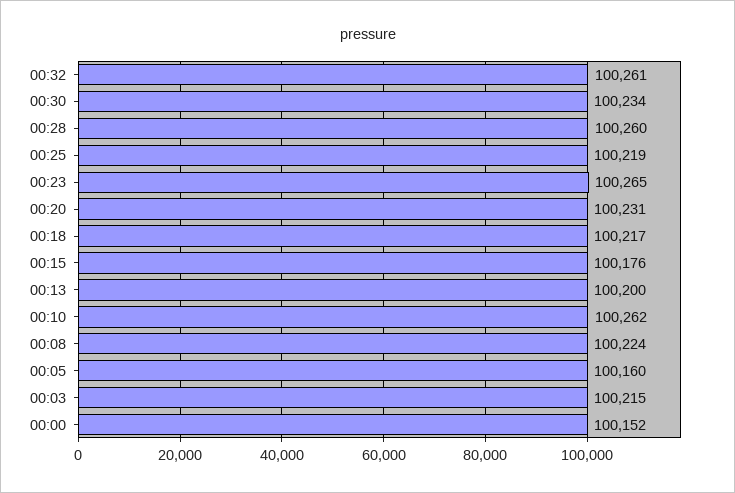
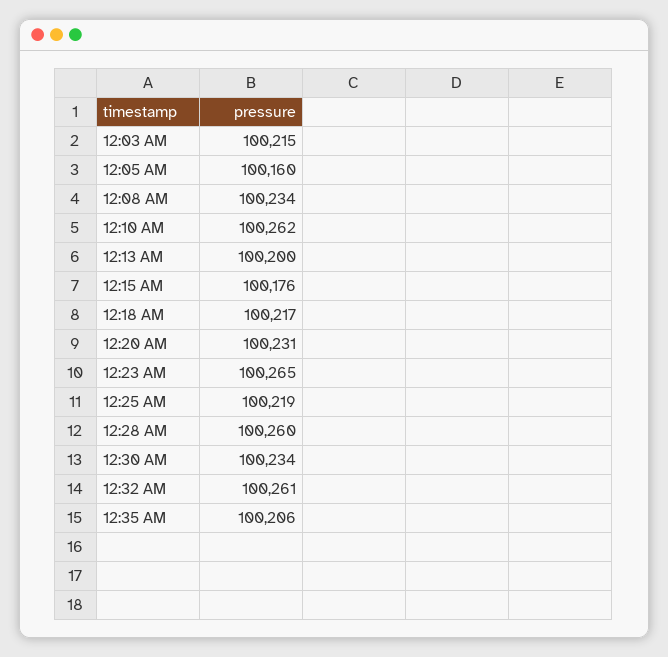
00:08: 100224 -> 100234
00:00: 100152 -> none
12:35 AM: none -> 100206

